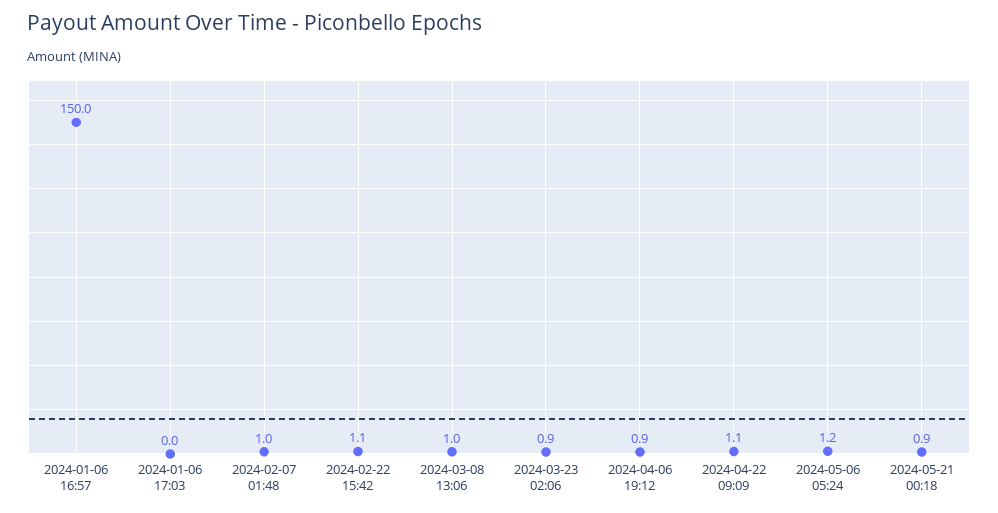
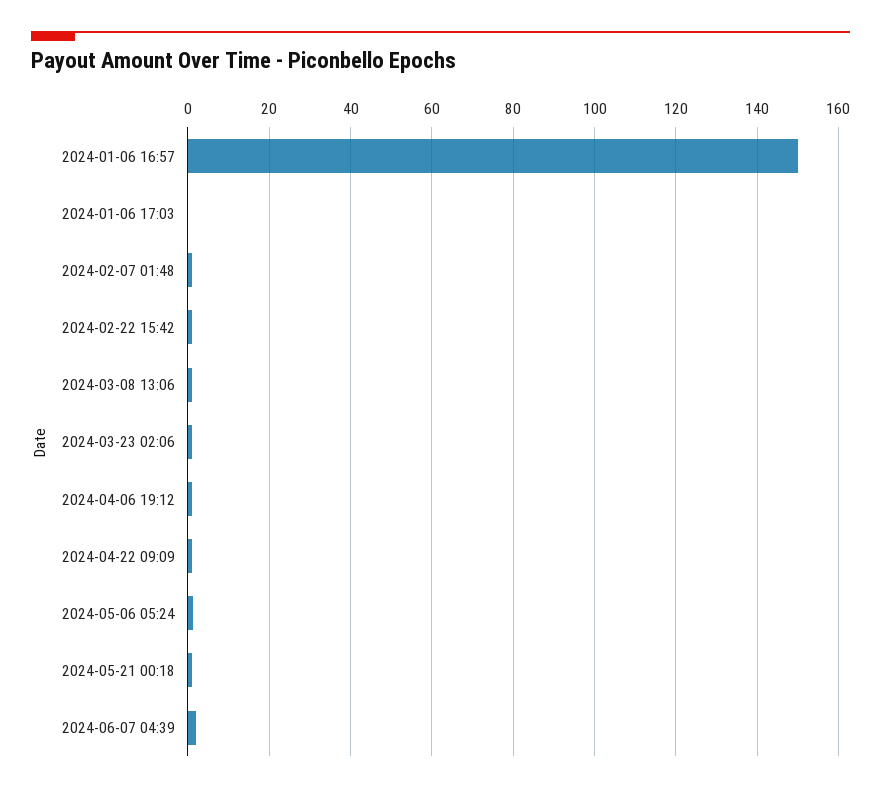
2024-06-07 04:39: none -> 2

